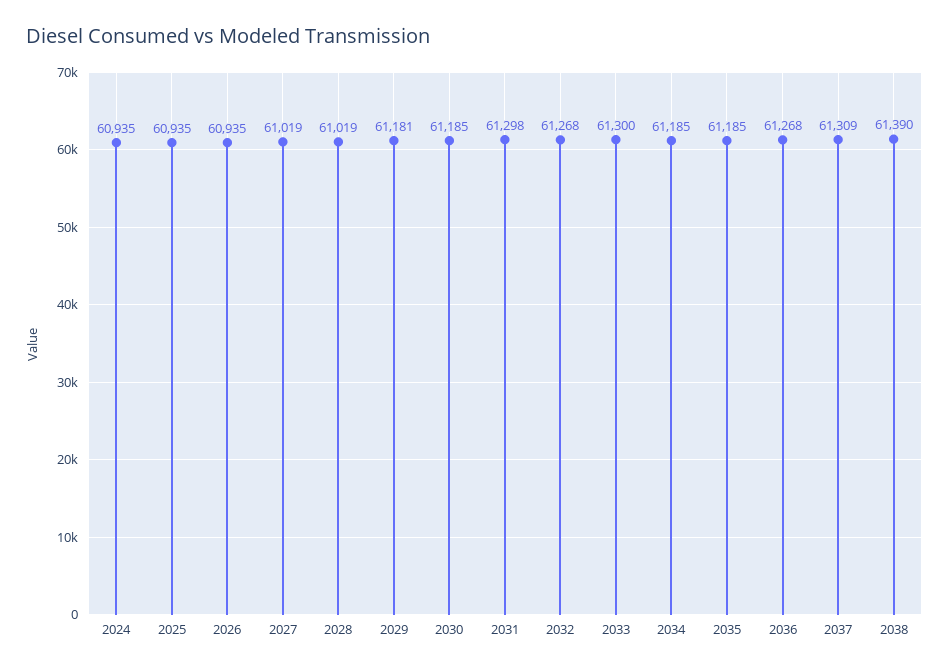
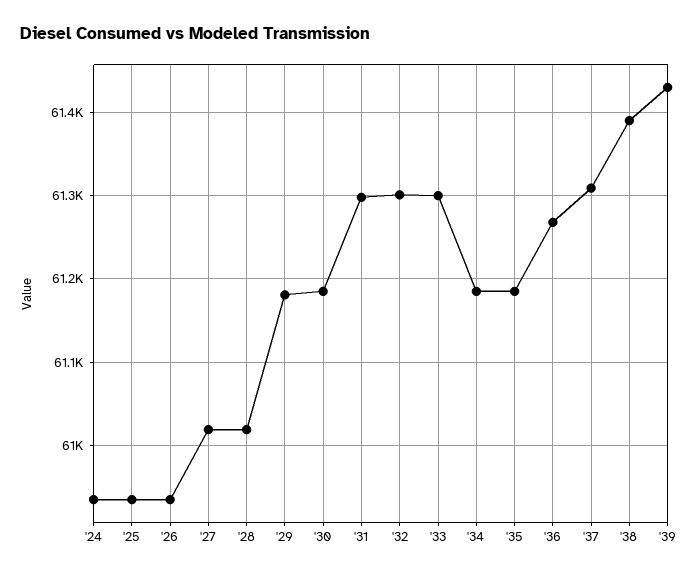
2032: 61268 -> 61300
'39: none -> 61430

